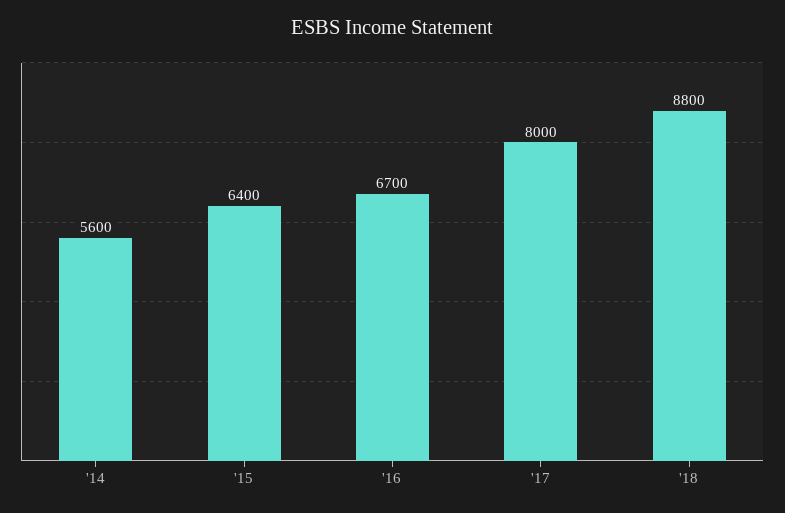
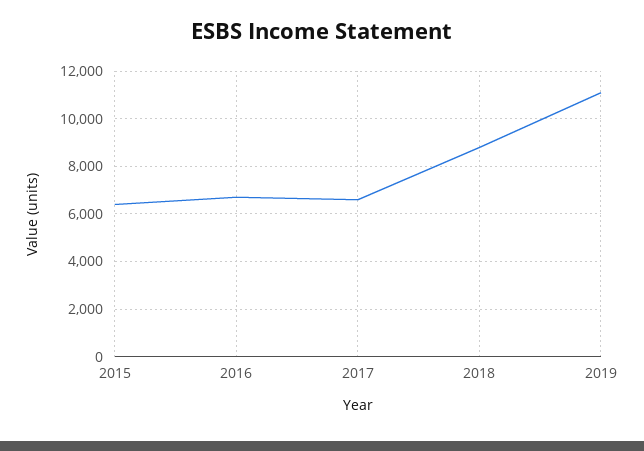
'14: 5600 -> none
'17: 8000 -> 6500
2019: none -> 11000

